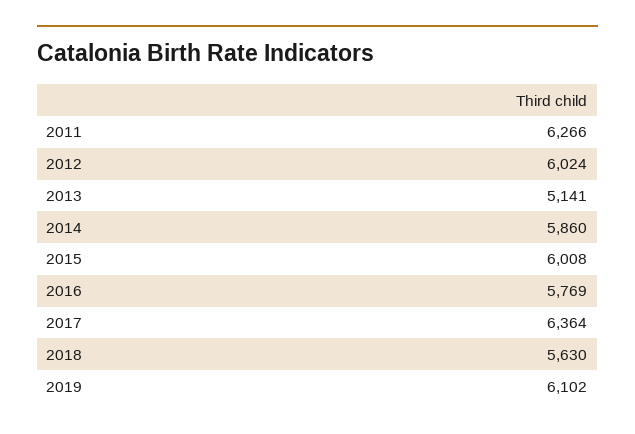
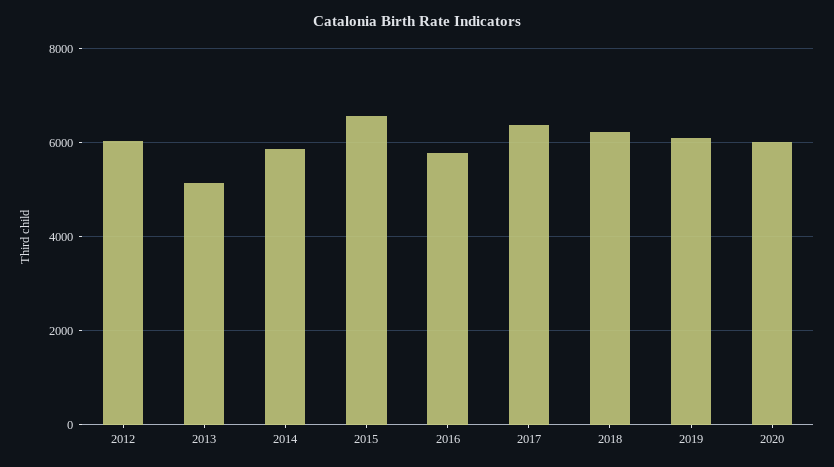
2011: 6266 -> none
2015: 6008 -> 6600
2018: 5630 -> 6200
2020: none -> 6000

